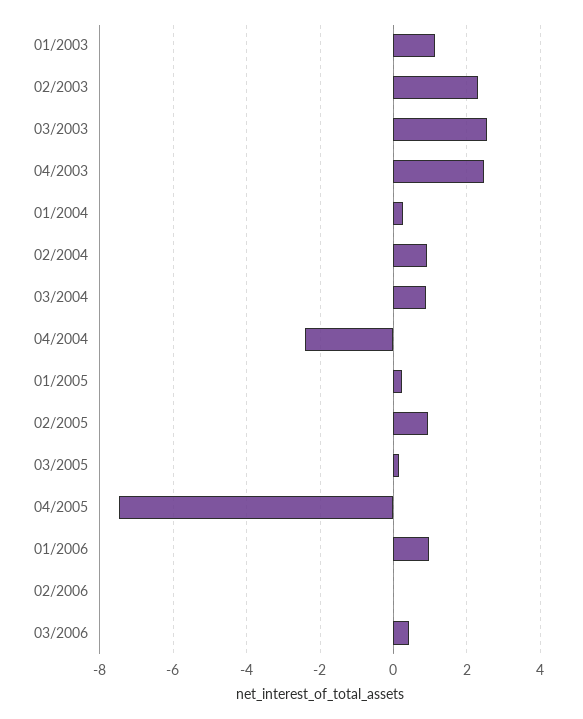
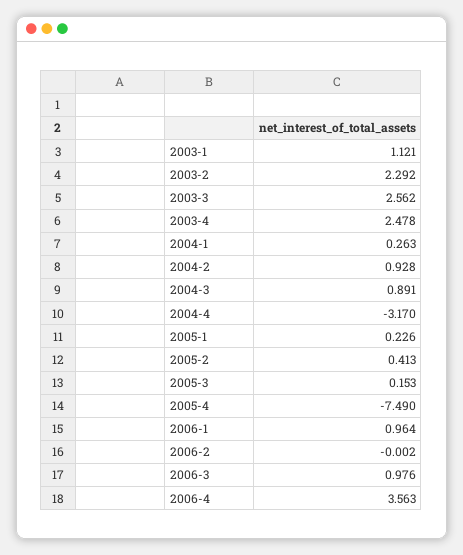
04/2004: -2.4 -> -3.17
02/2005: 1 -> 0.413
03/2006: 0.4 -> 0.976
2006-4: none -> 3.563

